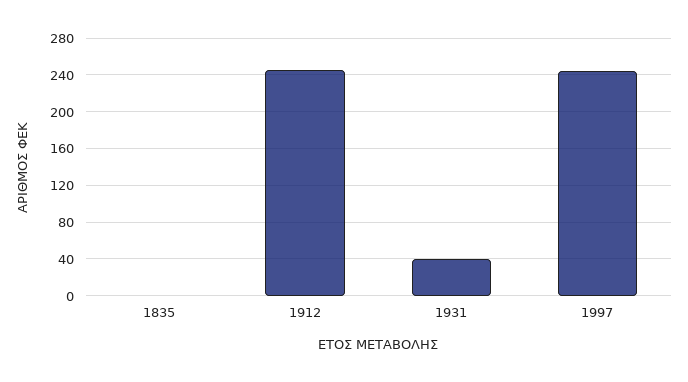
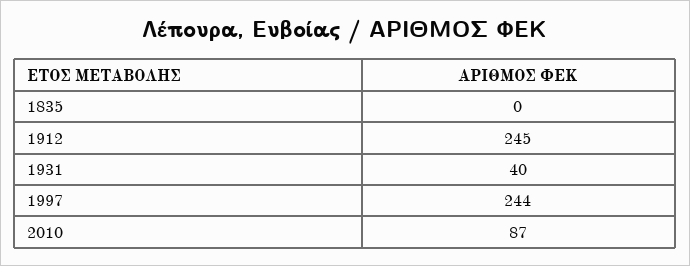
2010: none -> 87

